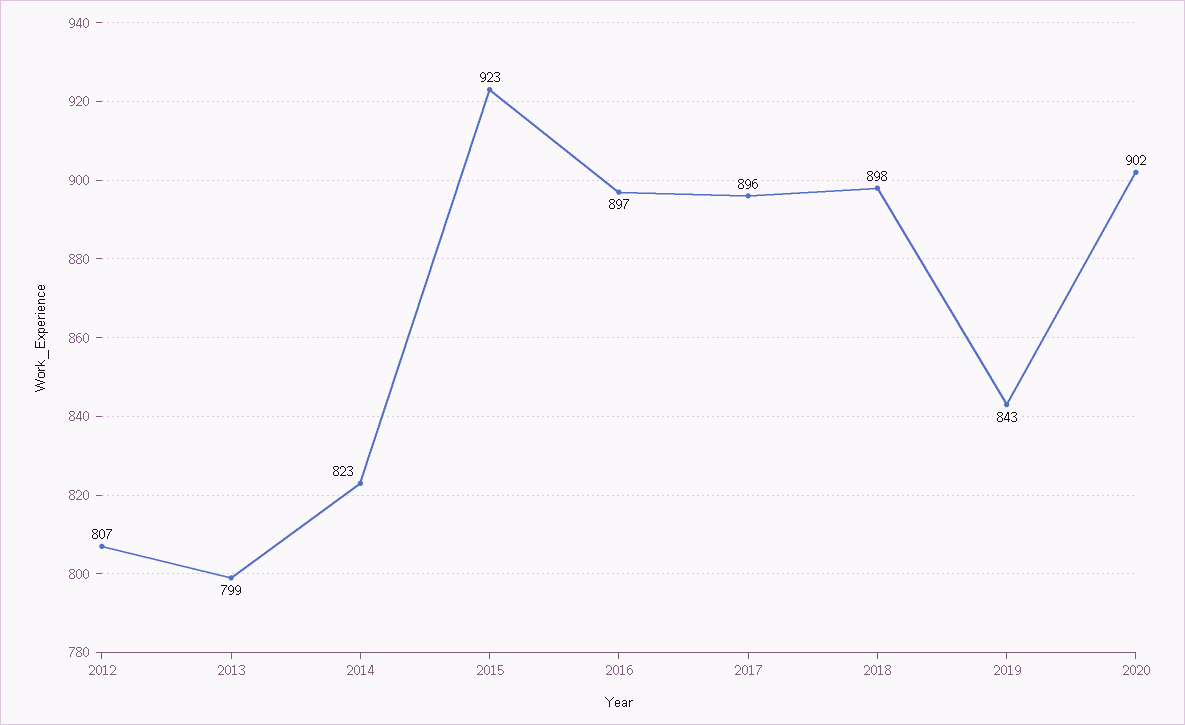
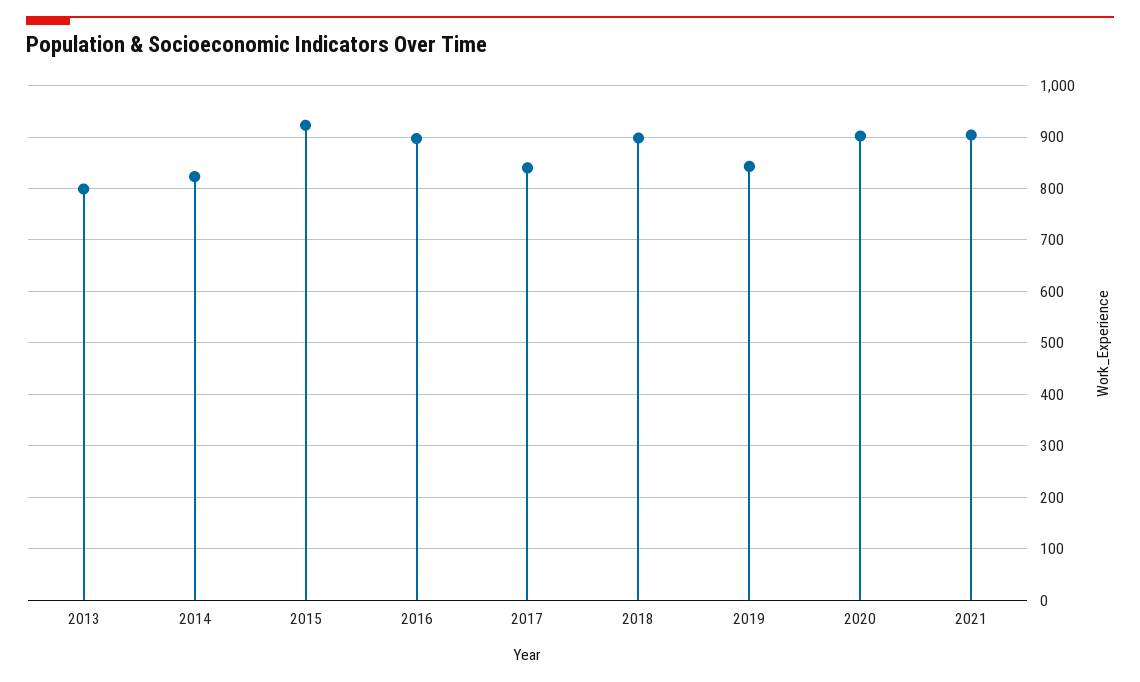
2012: 807 -> none
2017: 896 -> 840
2021: none -> 900

